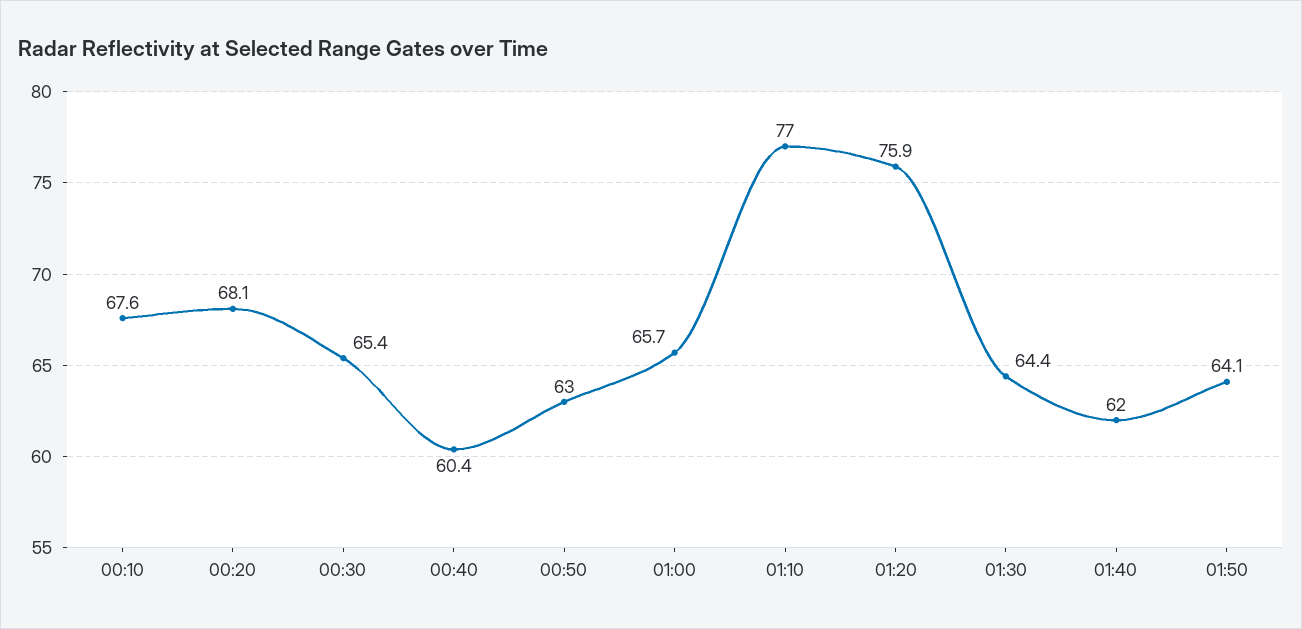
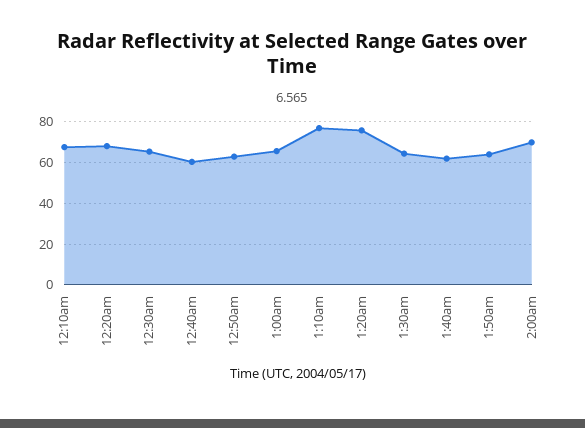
2:00am: none -> 70

